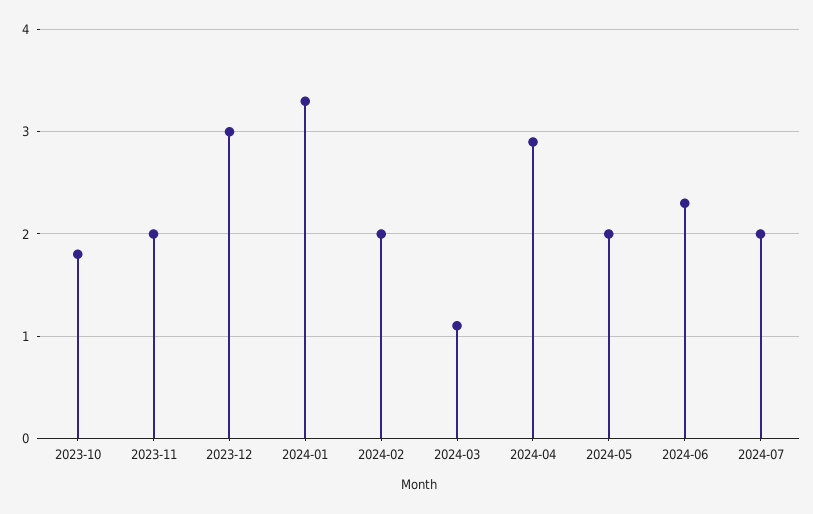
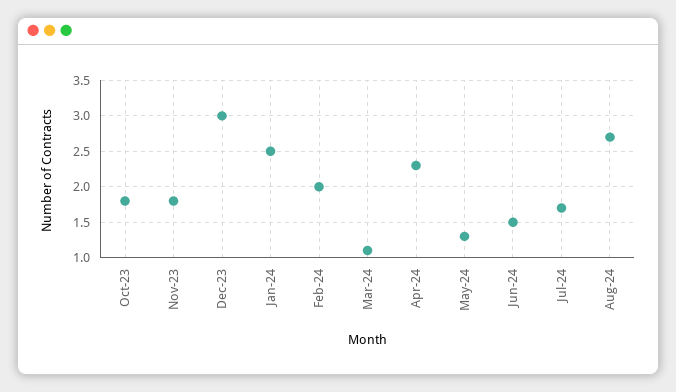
2023-11: 2 -> 1.8
2024-01: 3.3 -> 2.5
2024-04: 2.9 -> 2.3
2024-05: 2 -> 1.3
2024-06: 2.3 -> 1.5
2024-07: 2 -> 1.7
Aug-24: none -> 2.7

